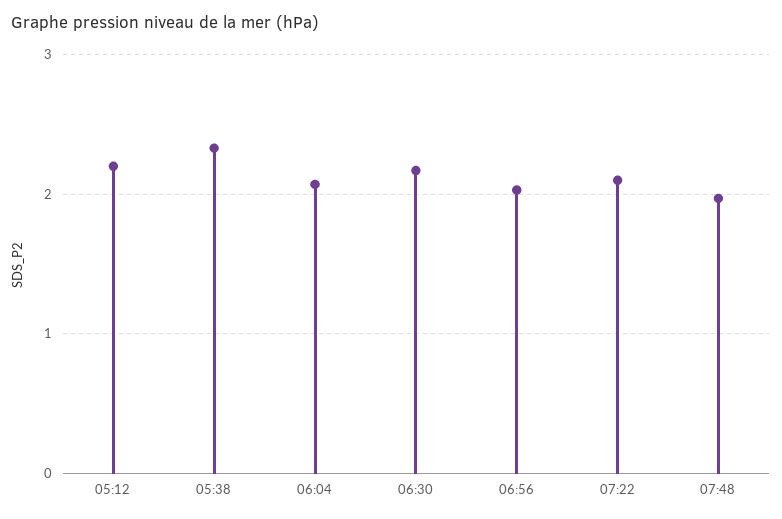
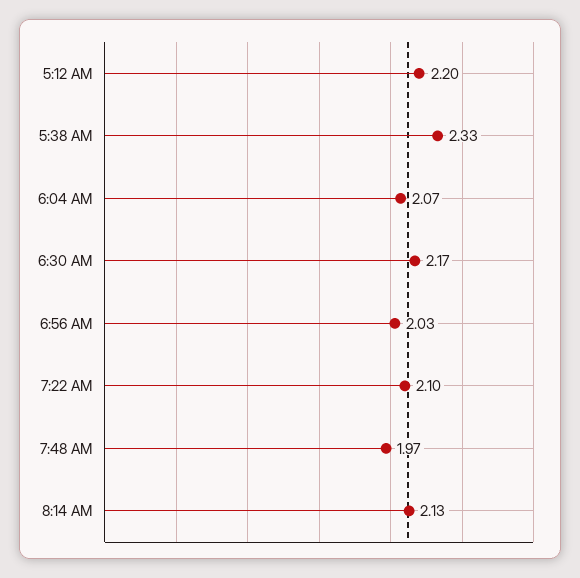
8:14 AM: none -> 2.13

